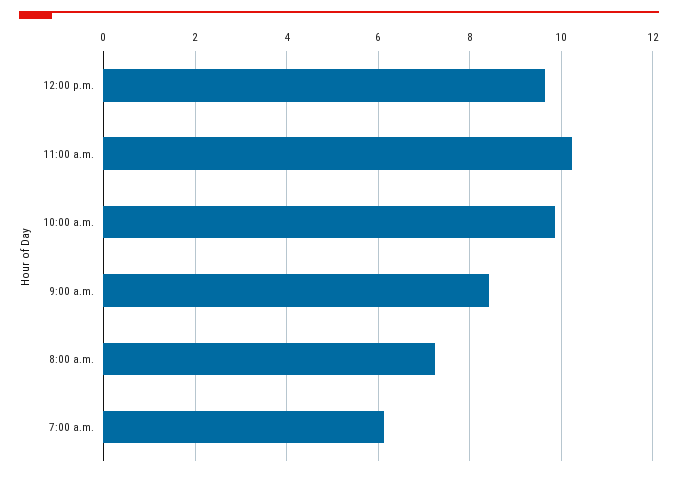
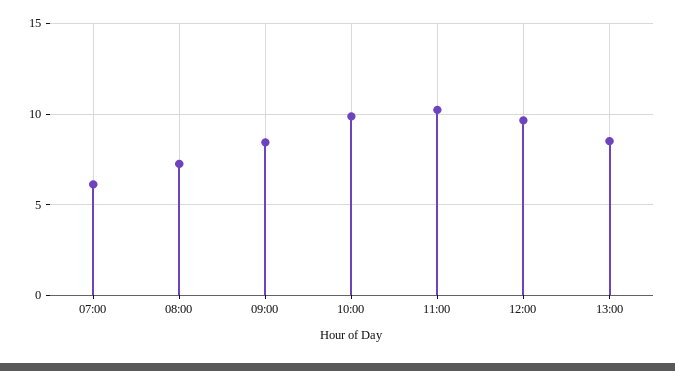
13:00: none -> 8.5

